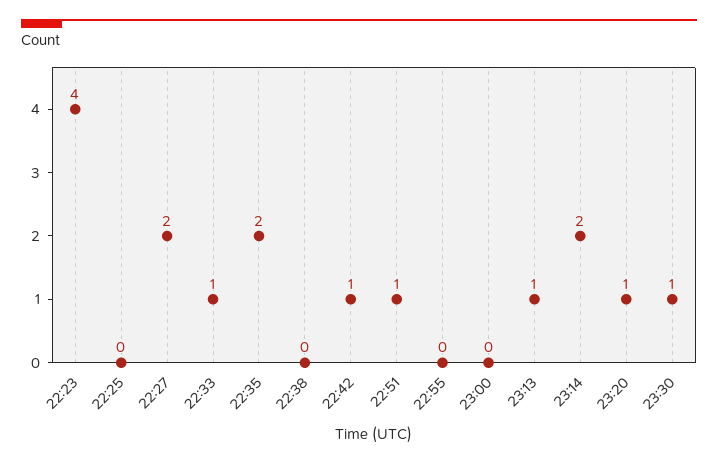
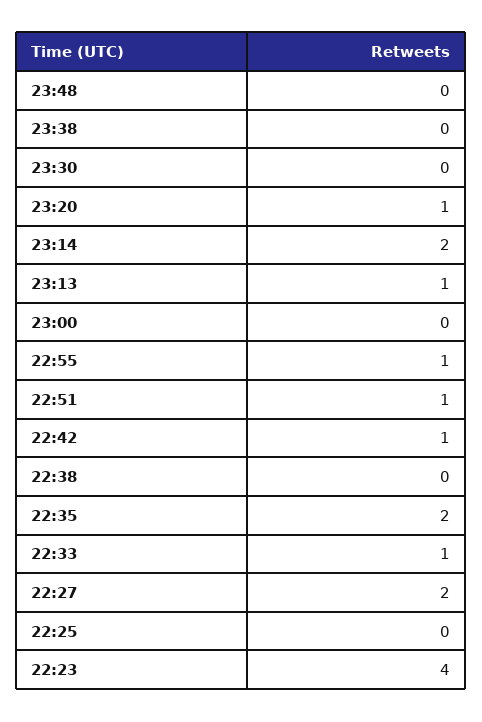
22:55: 0 -> 1
23:30: 1 -> 0
23:48: none -> 0
23:38: none -> 0

